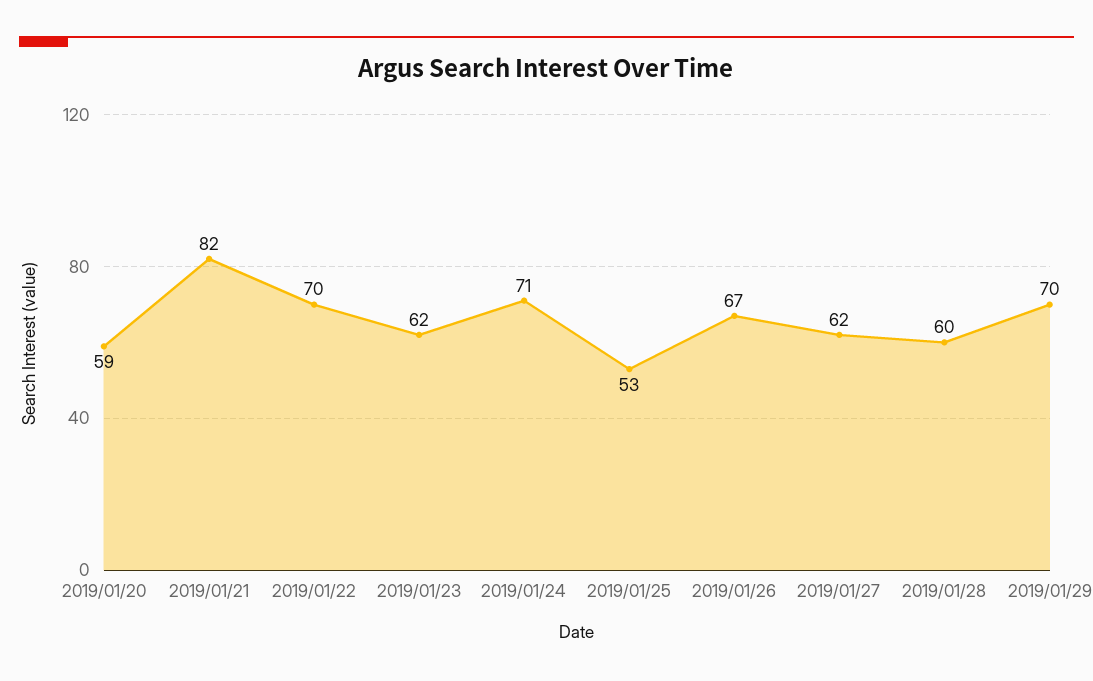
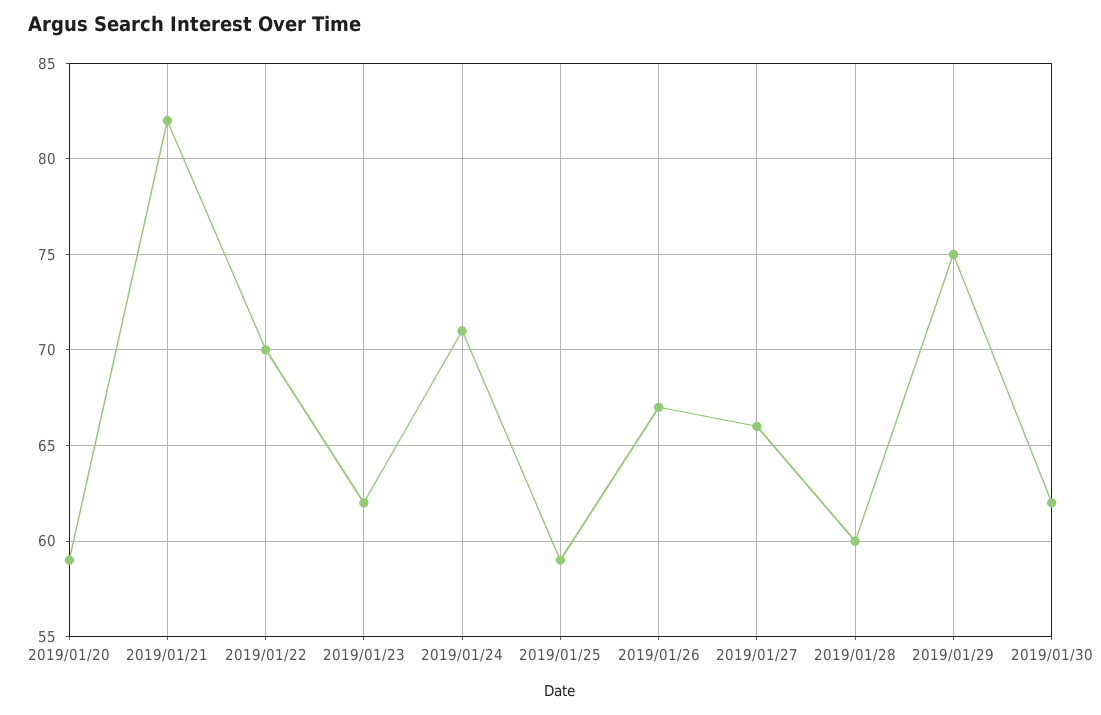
2019/01/25: 53 -> 59
2019/01/27: 62 -> 66
2019/01/29: 70 -> 75
2019/01/30: none -> 62

